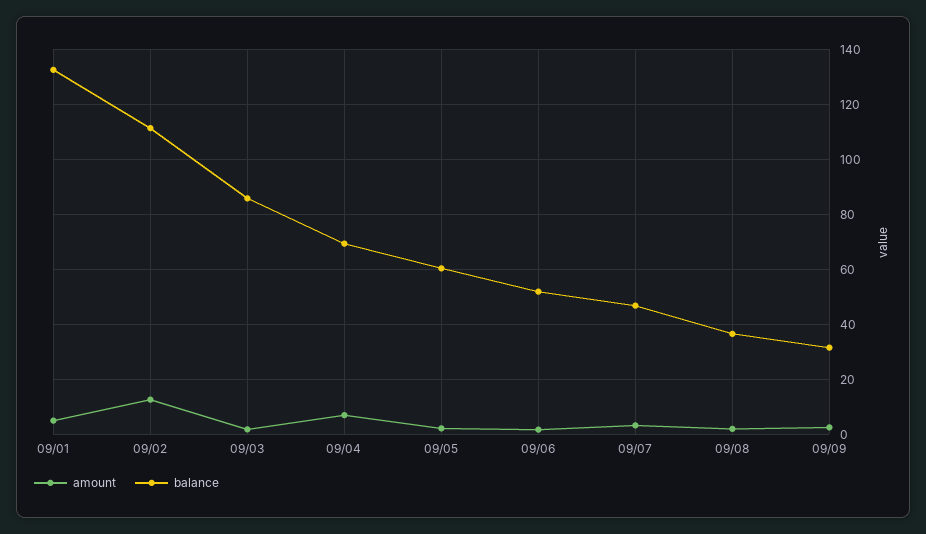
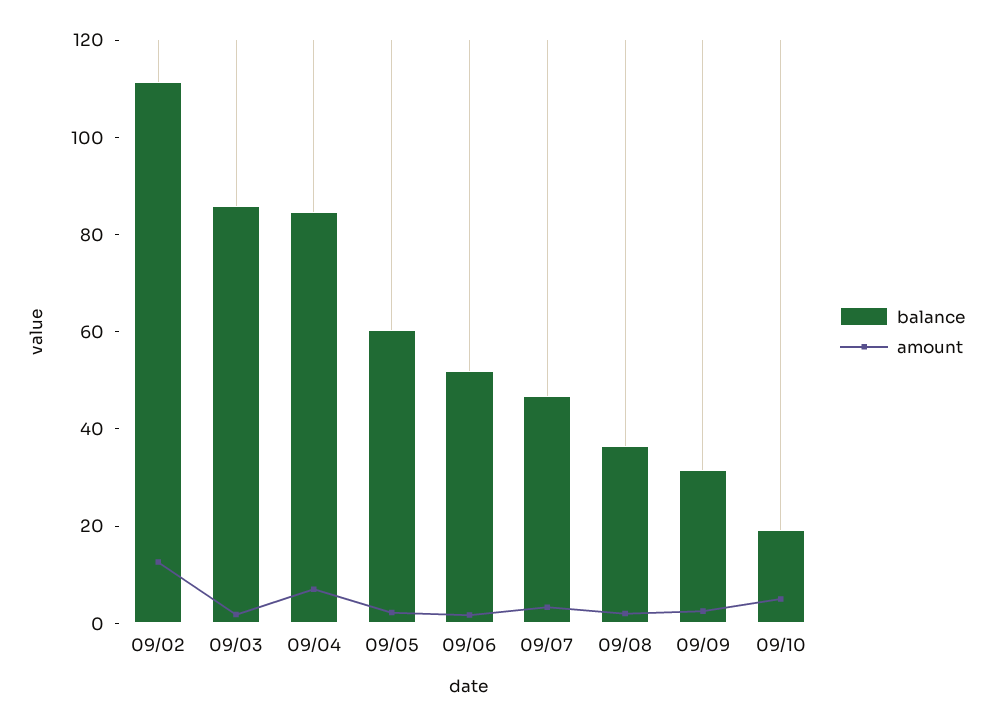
amount, 09/01: 5 -> none
balance, 09/01: 132.5 -> none
balance, 09/04: 70 -> 85
balance, 09/10: none -> 20
amount, 09/10: none -> 5

